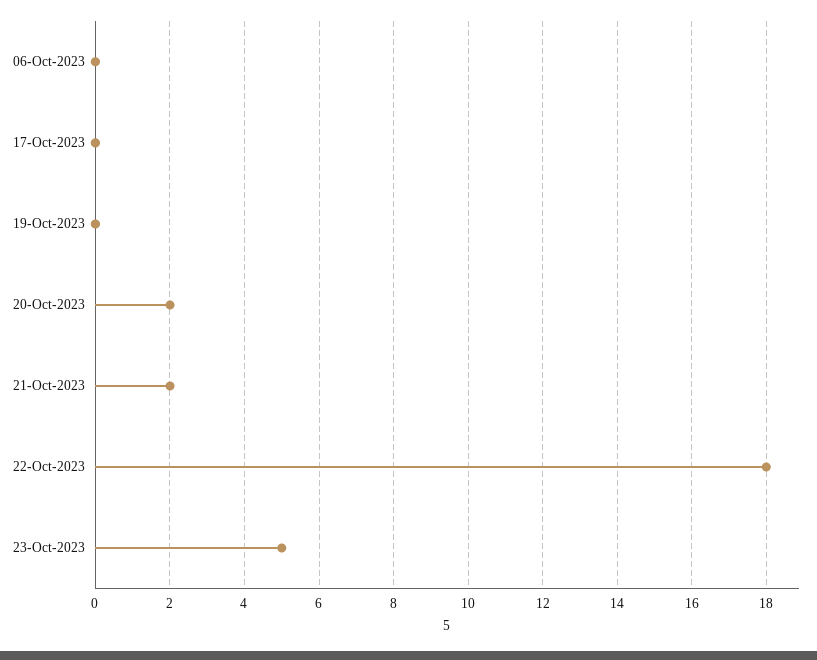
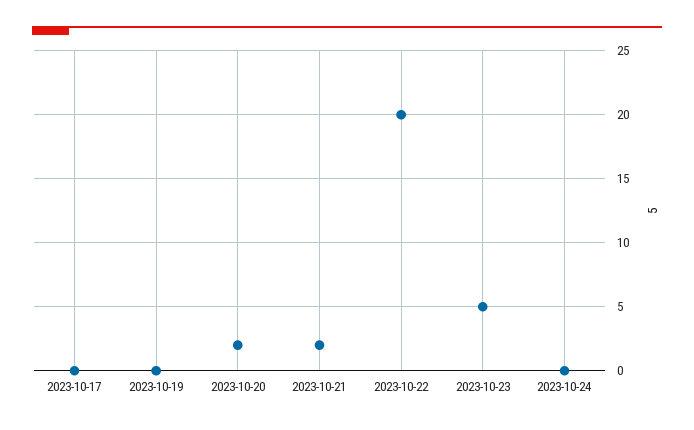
06-Oct-2023: 0 -> none
22-Oct-2023: 18 -> 20
2023-10-24: none -> 0

